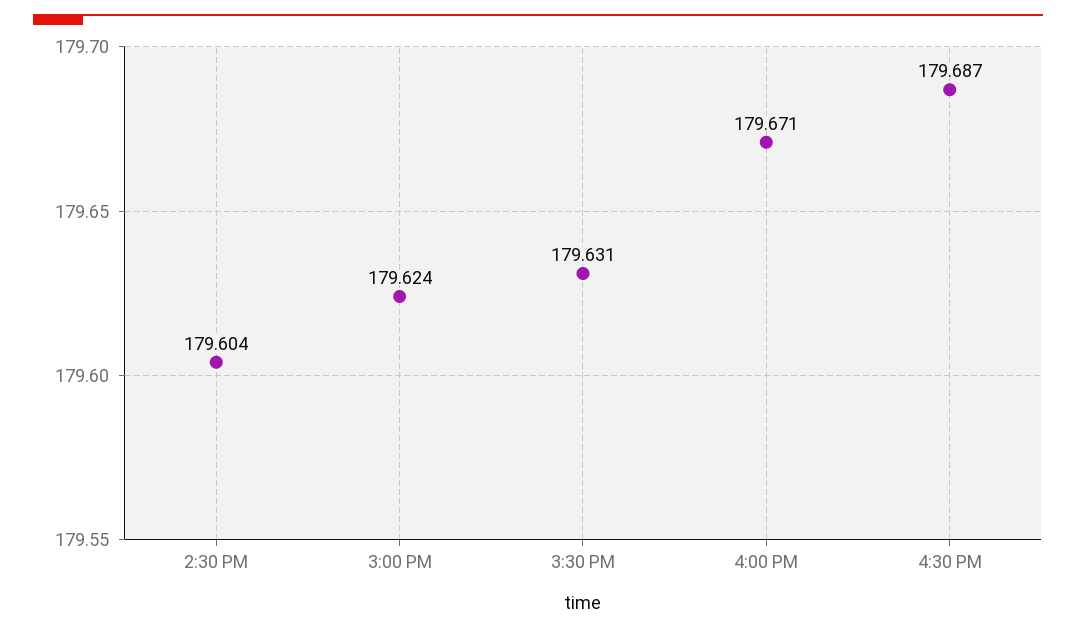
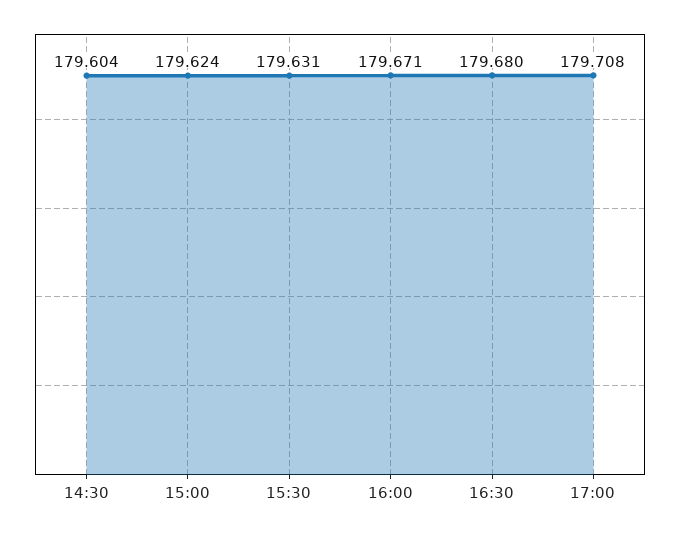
4:30 PM: 179.687 -> 179.68
17:00: none -> 179.708

